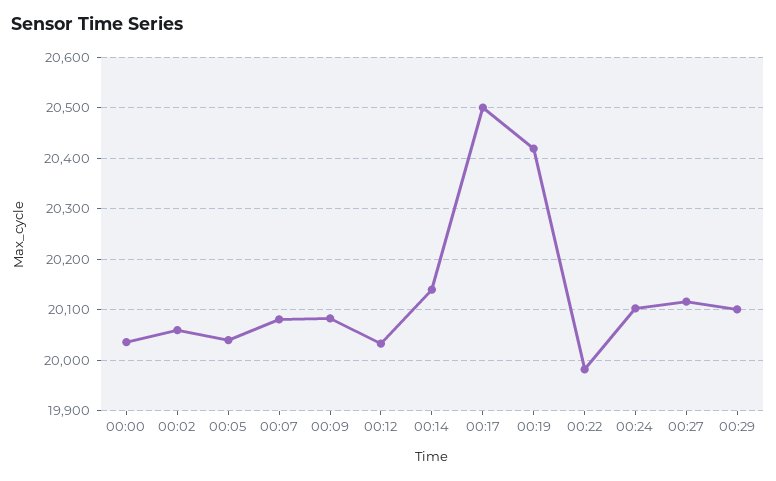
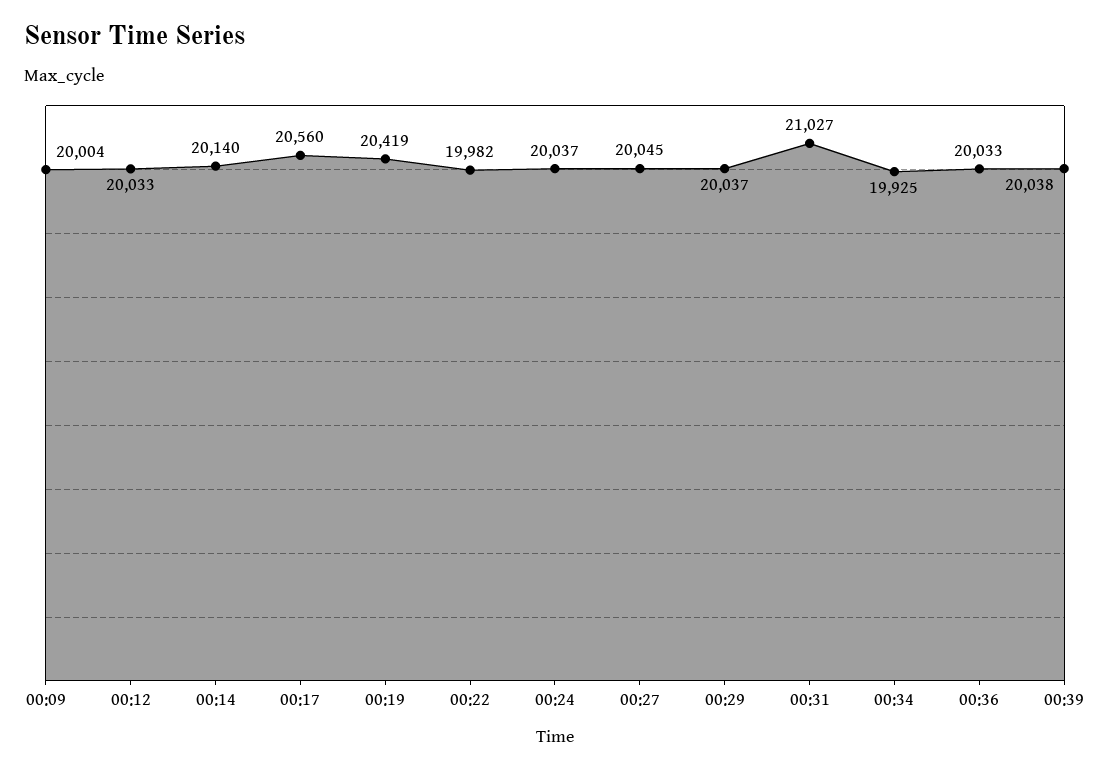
00:00: 20040 -> none
00:02: 20060 -> none
00:05: 20040 -> none
00:07: 20080 -> none
00:09: 20080 -> 20004
00:17: 20500 -> 20560
00:24: 20100 -> 20037
00:27: 20120 -> 20045
00:29: 20100 -> 20037
00:31: none -> 21027
00:34: none -> 19925
00:36: none -> 20033
00:39: none -> 20038

